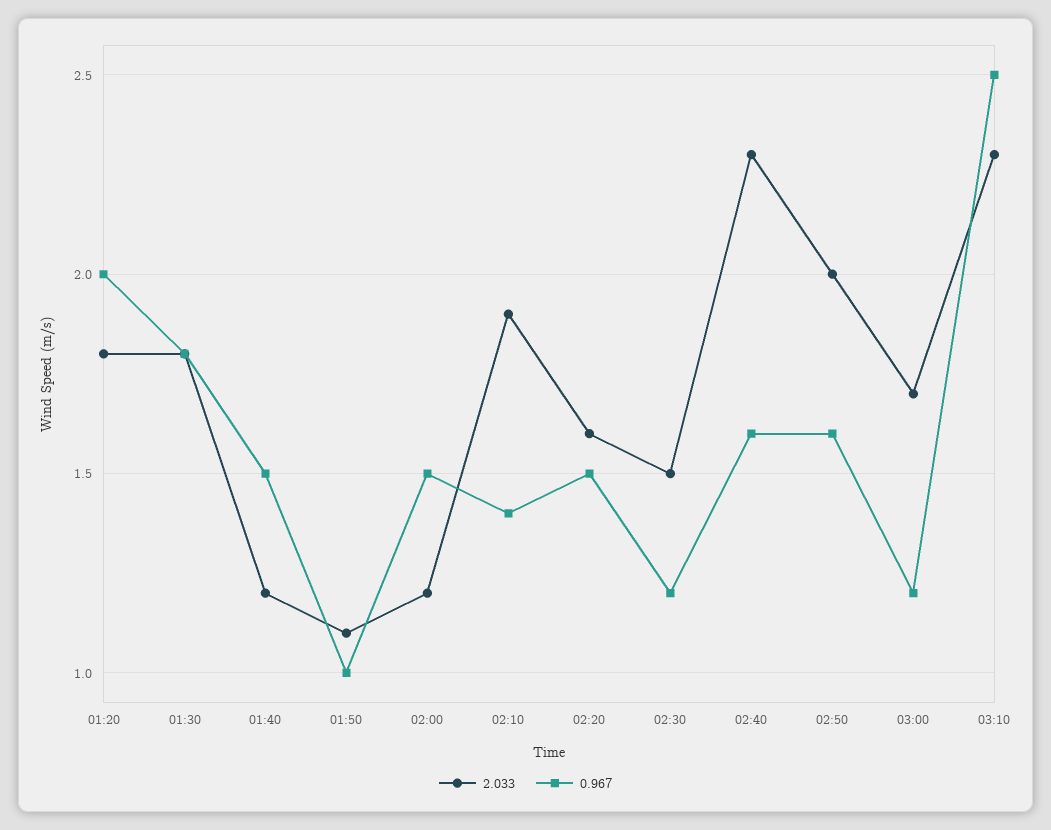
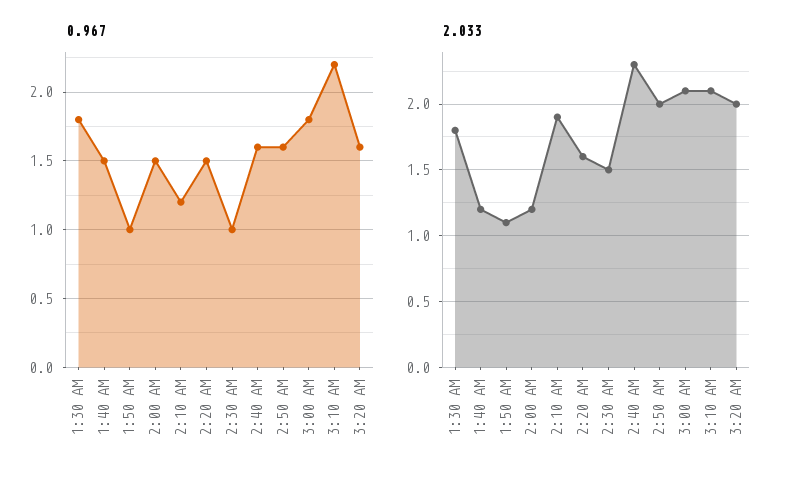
2.033, 01:20: 1.8 -> none
0.967, 01:20: 2 -> none
0.967, 02:10: 1.4 -> 1.2
0.967, 02:30: 1.2 -> 1
2.033, 03:00: 1.7 -> 2.1
0.967, 03:00: 1.2 -> 1.8
2.033, 03:10: 2.3 -> 2.1
0.967, 03:10: 2.5 -> 2.2
0.967, 3:20 AM: none -> 1.6
2.033, 3:20 AM: none -> 2

